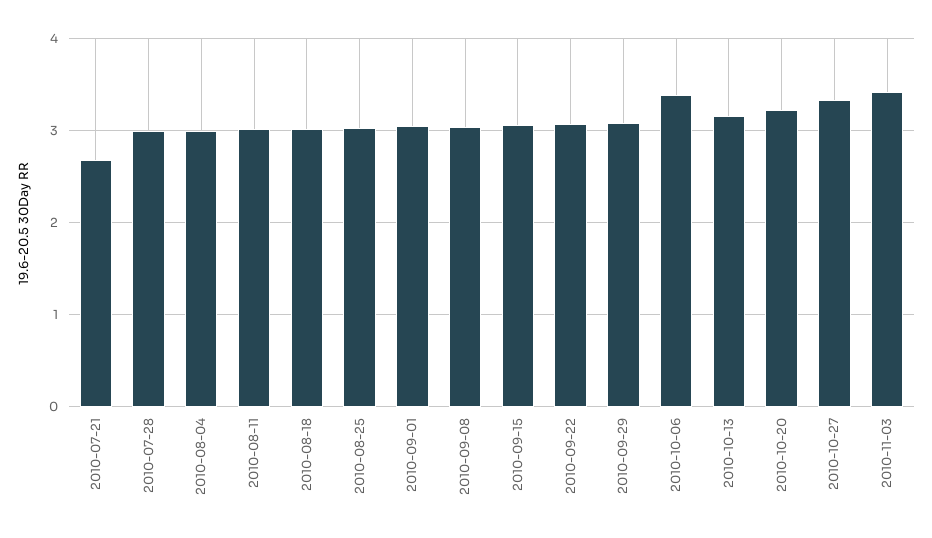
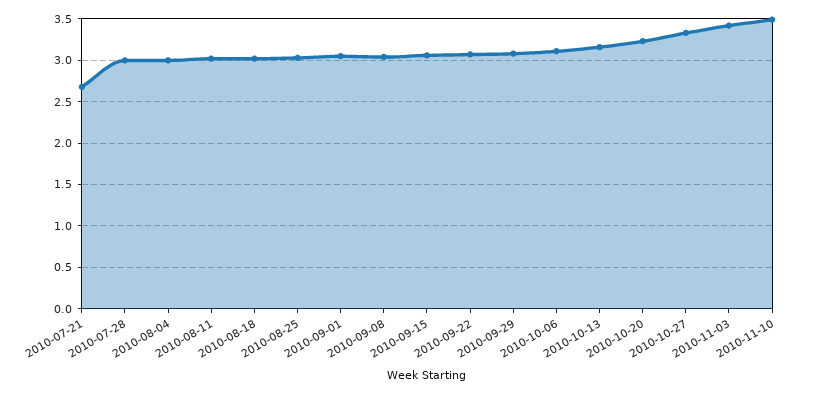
2010-10-06: 3.4 -> 3.1
2010-11-10: none -> 3.5

